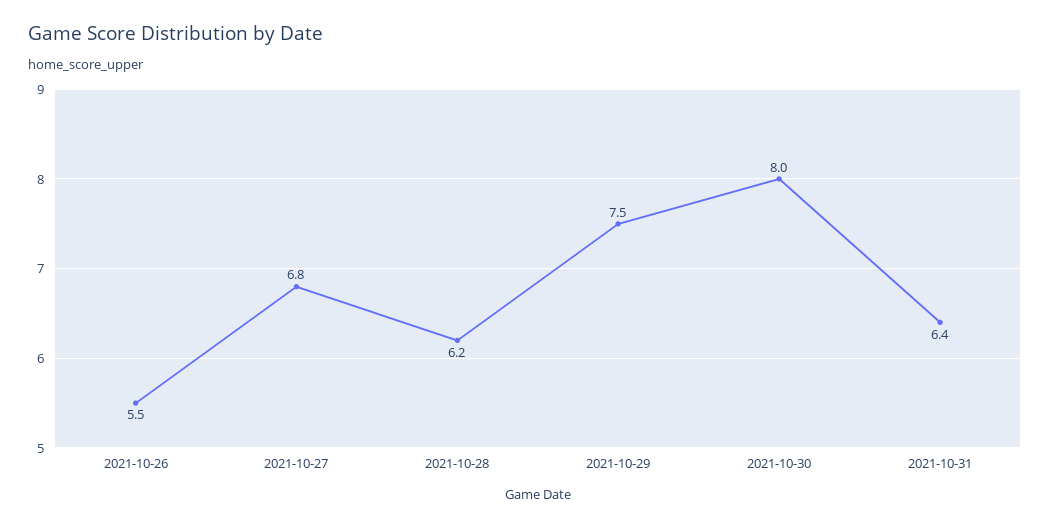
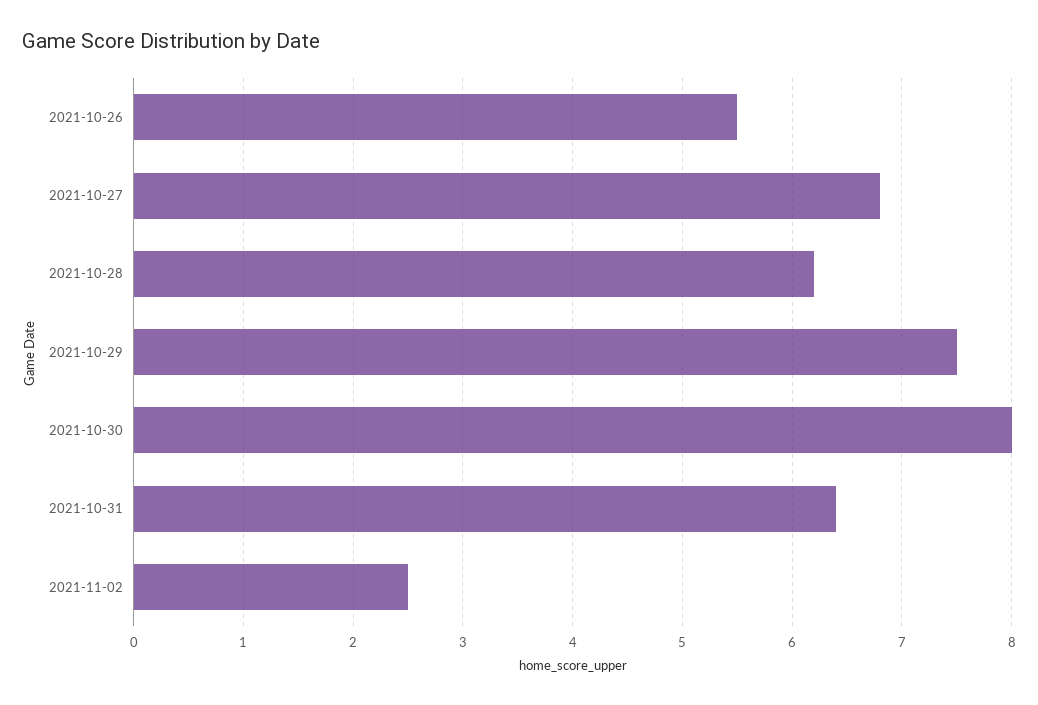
2021-11-02: none -> 2.5

